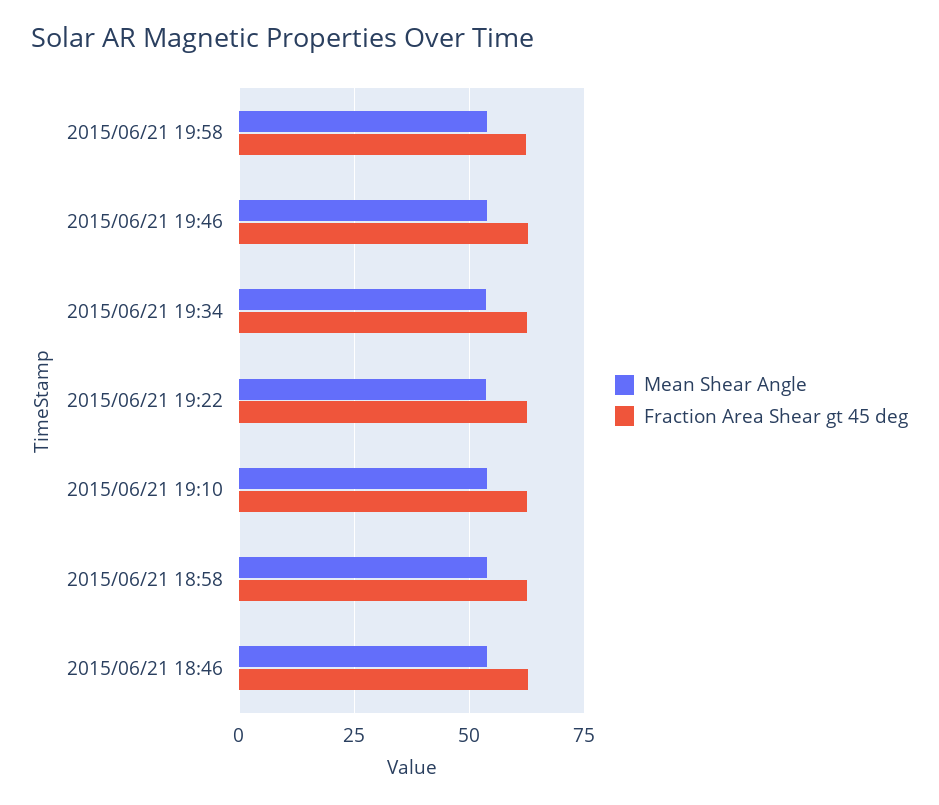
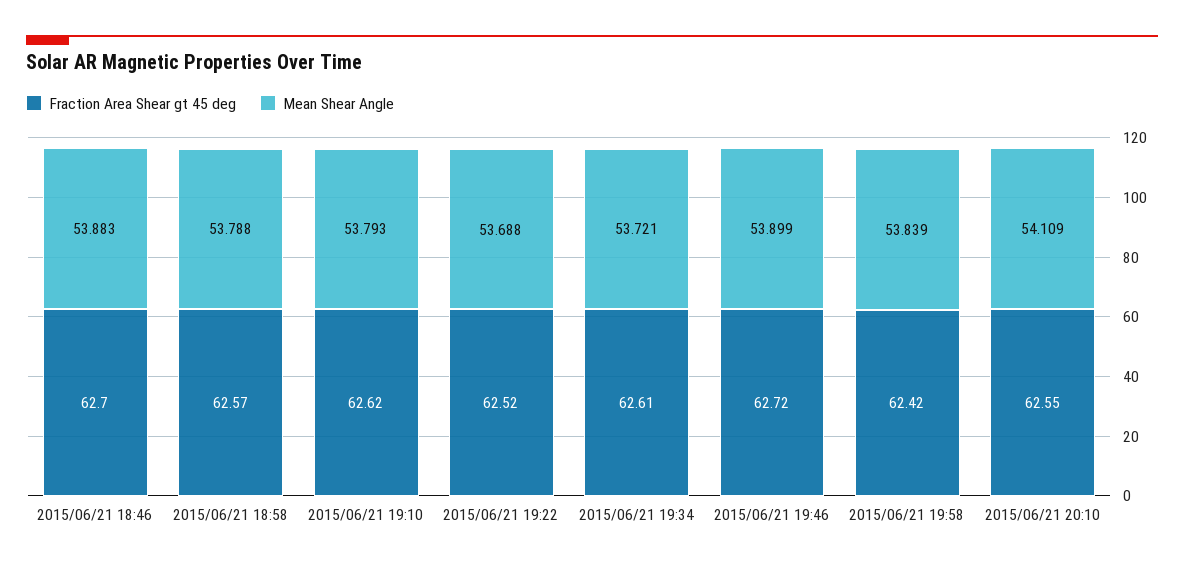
Fraction Area Shear gt 45 deg, 2015/06/21 20:10: none -> 62.55
Mean Shear Angle, 2015/06/21 20:10: none -> 54.109

